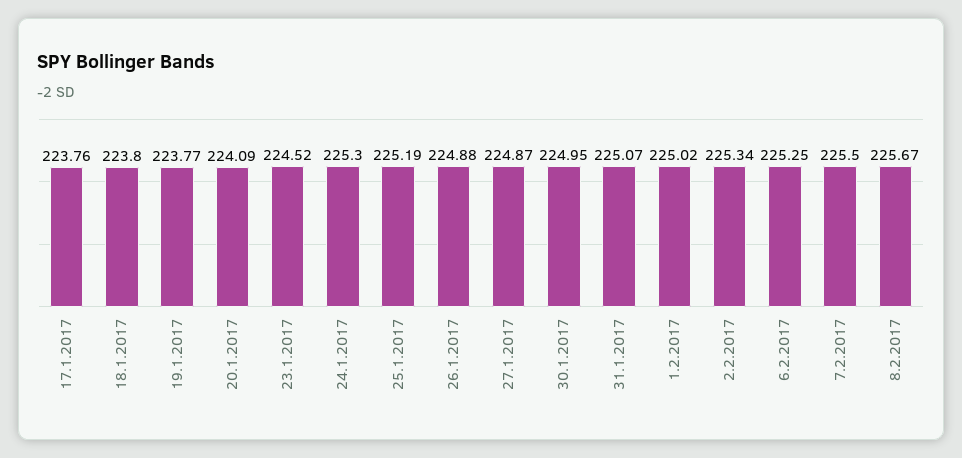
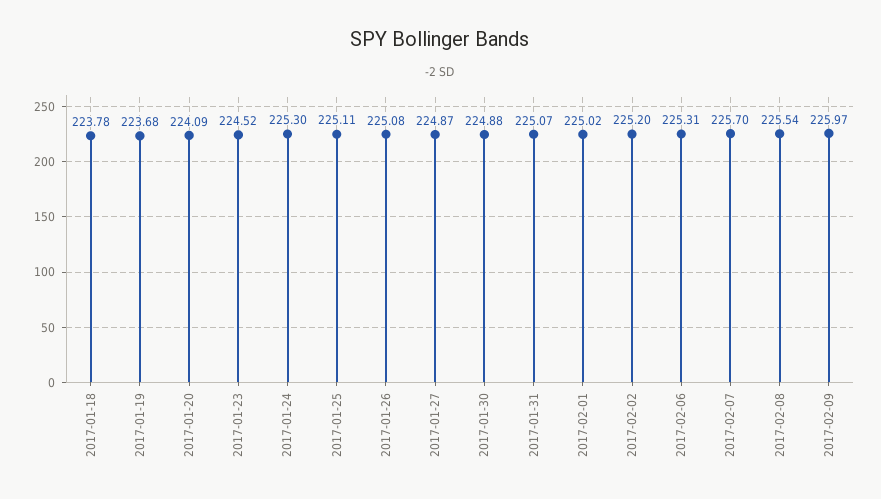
17.1.2017: 223.76 -> none
18.1.2017: 223.8 -> 223.78
19.1.2017: 223.77 -> 223.68
25.1.2017: 225.19 -> 225.11
26.1.2017: 224.88 -> 225.08
30.1.2017: 224.95 -> 224.88
2.2.2017: 225.34 -> 225.2
6.2.2017: 225.25 -> 225.31
7.2.2017: 225.5 -> 225.7
8.2.2017: 225.67 -> 225.54
2017-02-09: none -> 225.97

